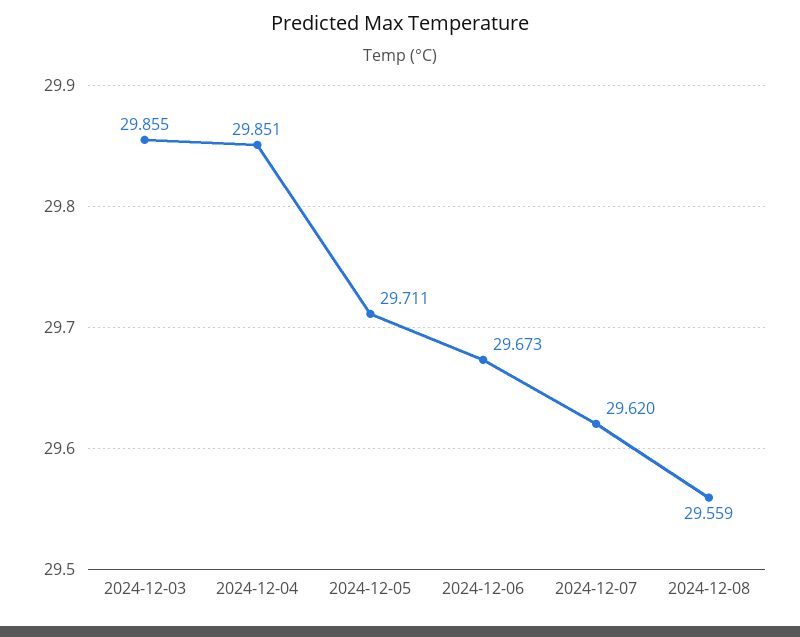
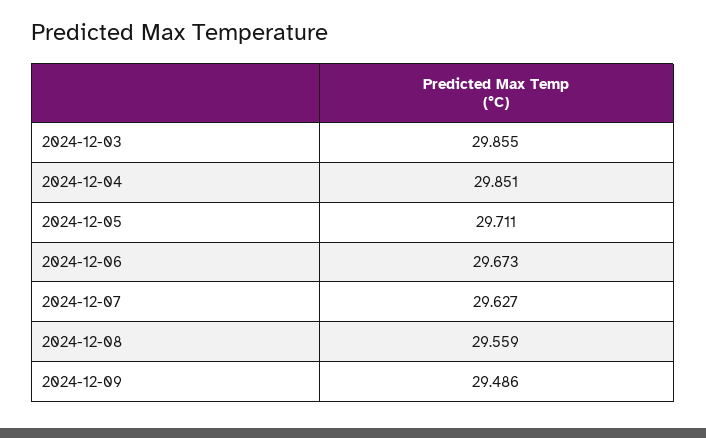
2024-12-07: 29.62 -> 29.627
2024-12-09: none -> 29.486

